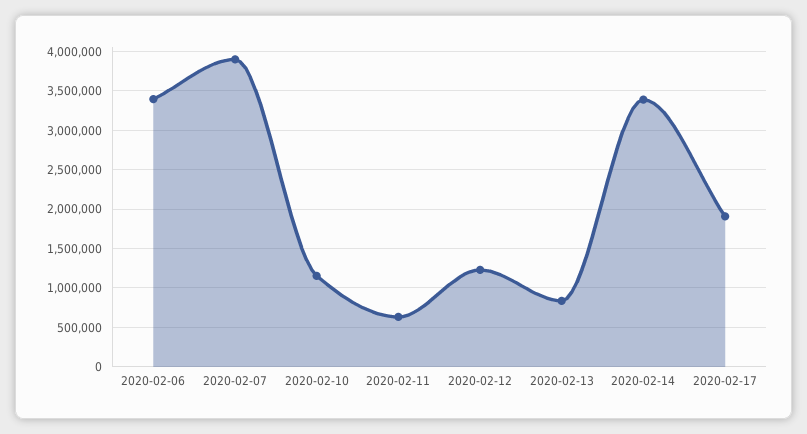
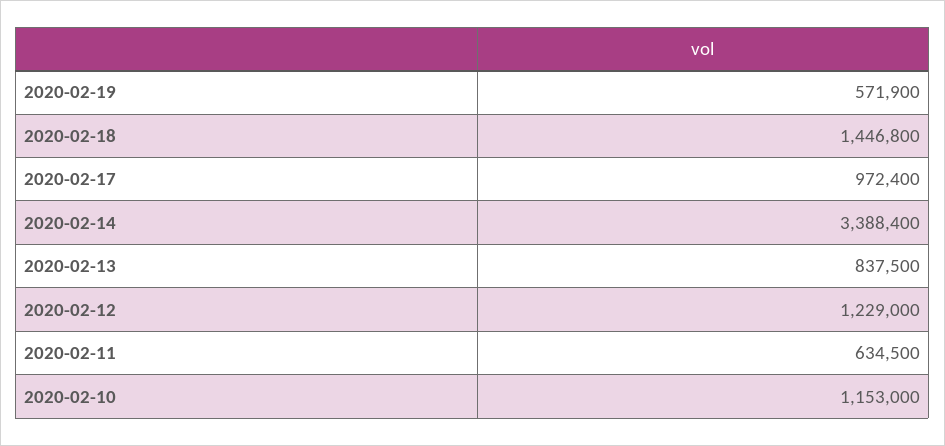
2020-02-06: 3400000 -> none
2020-02-07: 3900000 -> none
2020-02-17: 1900000 -> 972400
2020-02-19: none -> 571900
2020-02-18: none -> 1446800

